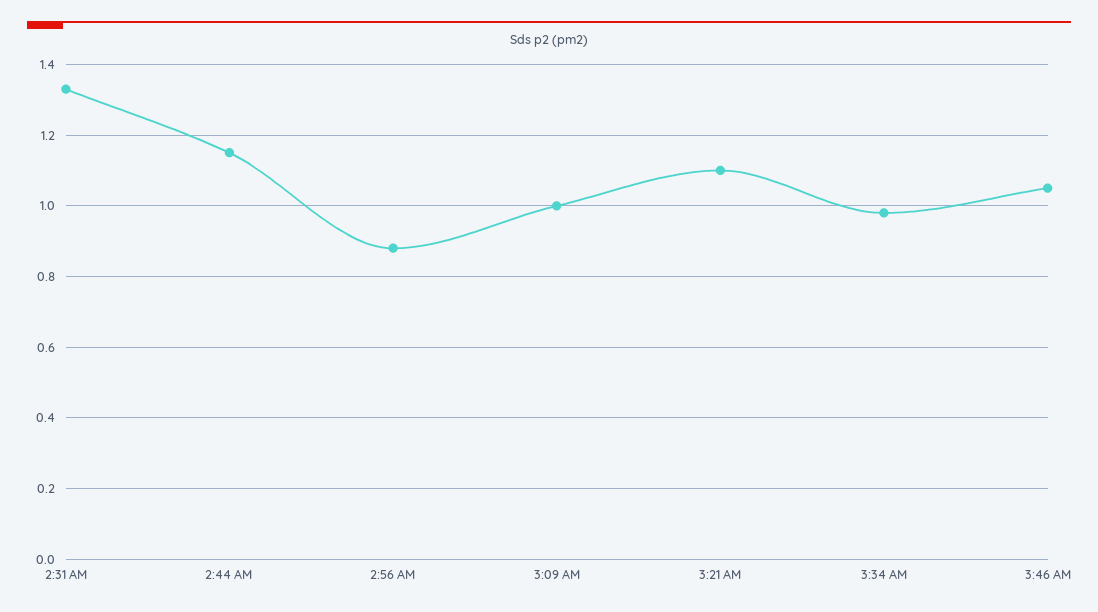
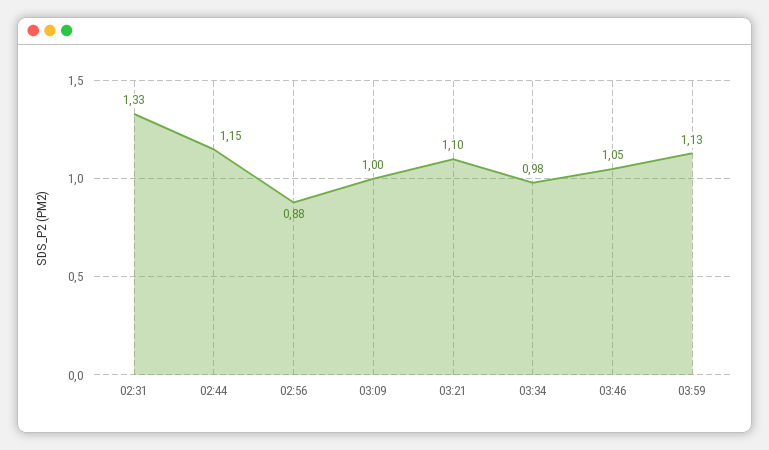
03:59: none -> 1.13

